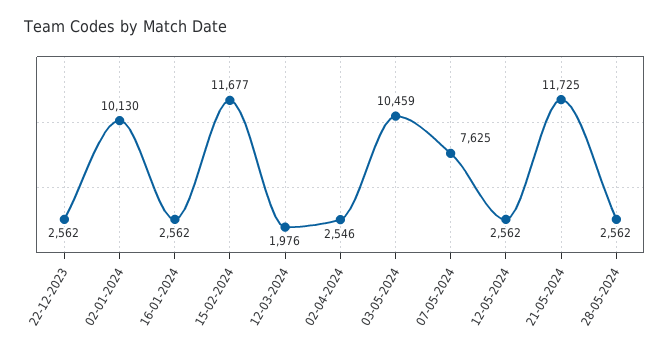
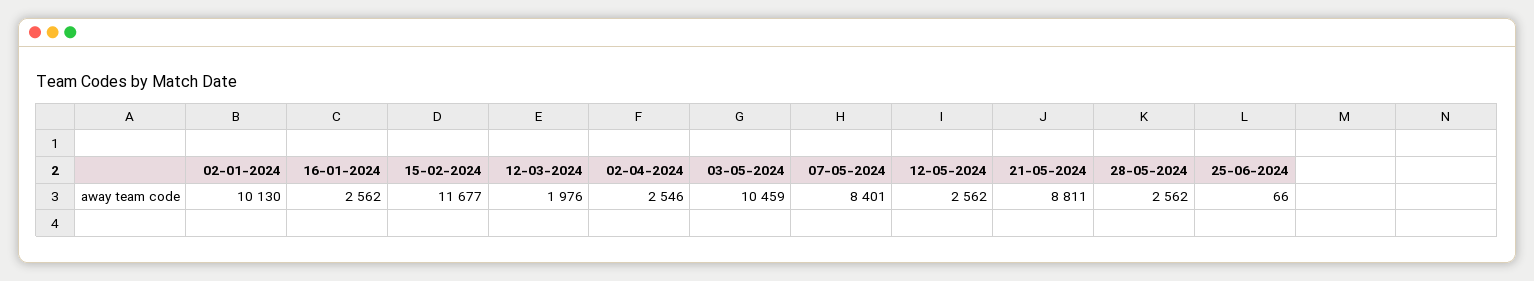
22-12-2023: 2562 -> none
07-05-2024: 7625 -> 8401
21-05-2024: 11725 -> 8811
25-06-2024: none -> 66

